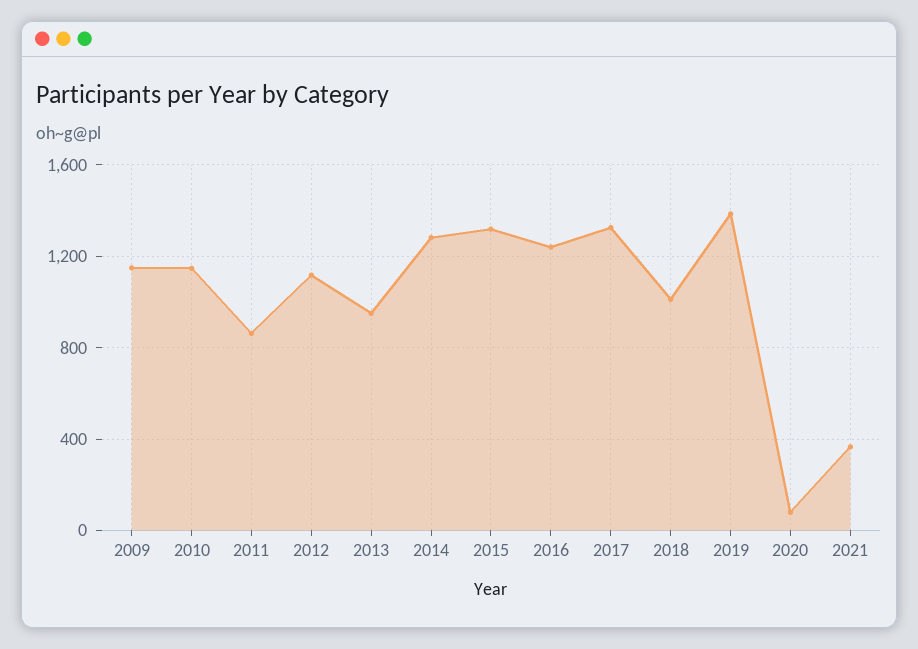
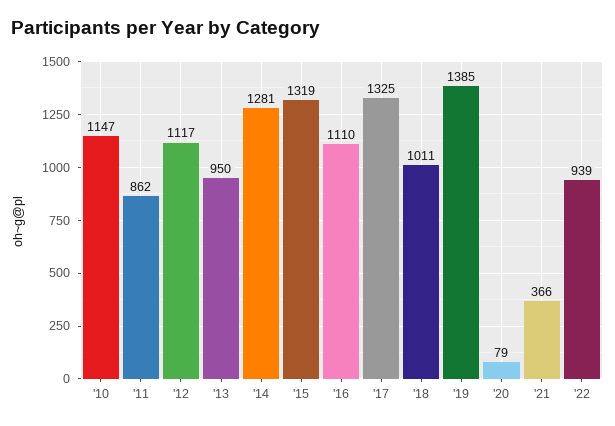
2009: 1150 -> none
2016: 1250 -> 1110
'22: none -> 939

